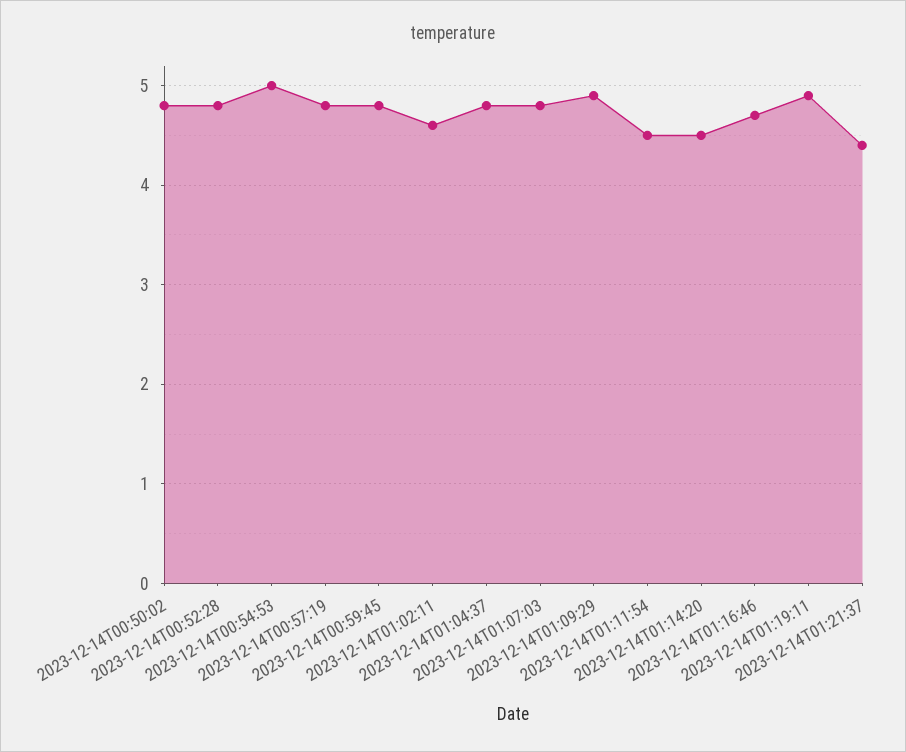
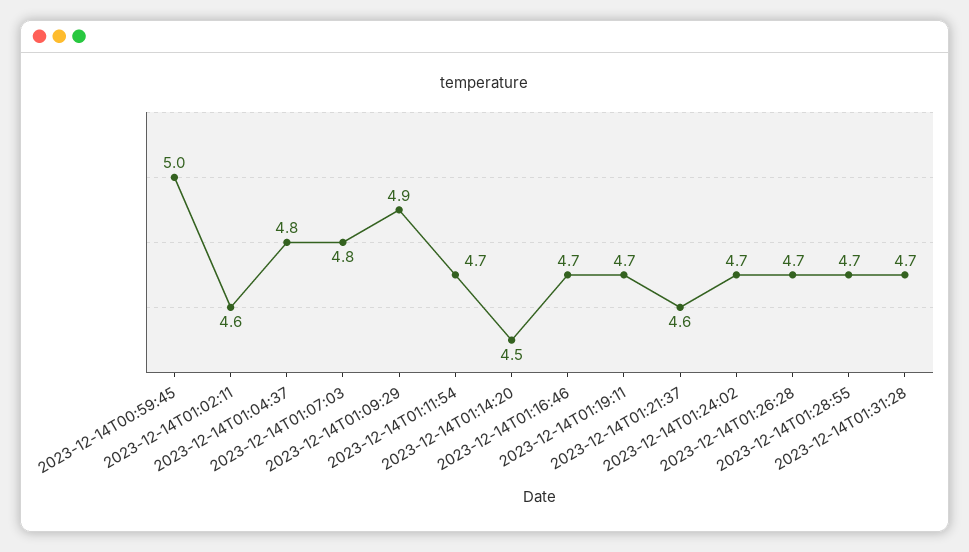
2023-12-14T00:50:02: 4.8 -> none
2023-12-14T00:52:28: 4.8 -> none
2023-12-14T00:54:53: 5 -> none
2023-12-14T00:57:19: 4.8 -> none
2023-12-14T00:59:45: 4.8 -> 5
2023-12-14T01:11:54: 4.5 -> 4.7
2023-12-14T01:19:11: 4.9 -> 4.7
2023-12-14T01:21:37: 4.4 -> 4.6
2023-12-14T01:24:02: none -> 4.7
2023-12-14T01:26:28: none -> 4.7
2023-12-14T01:28:55: none -> 4.7
2023-12-14T01:31:28: none -> 4.7

